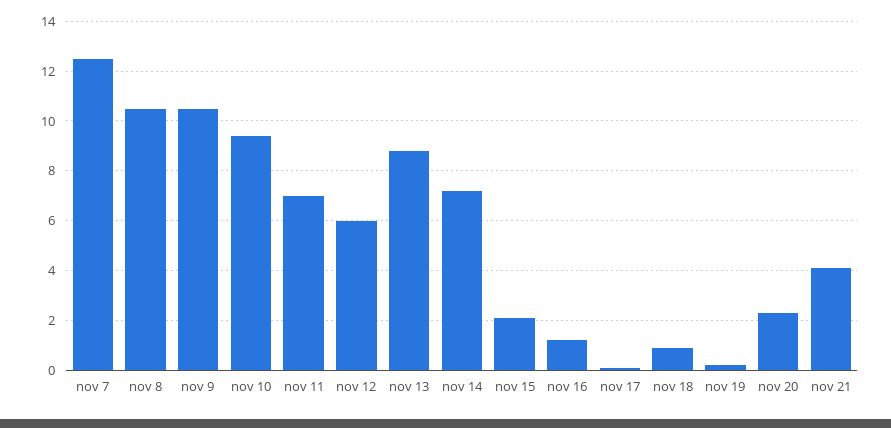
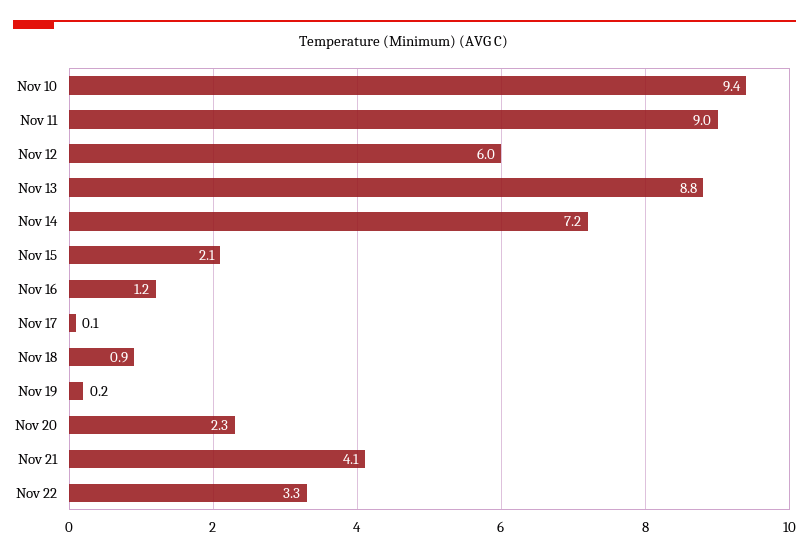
nov 7: 12.5 -> none
nov 8: 10.5 -> none
nov 9: 10.5 -> none
nov 11: 7 -> 9
Nov 22: none -> 3.3

